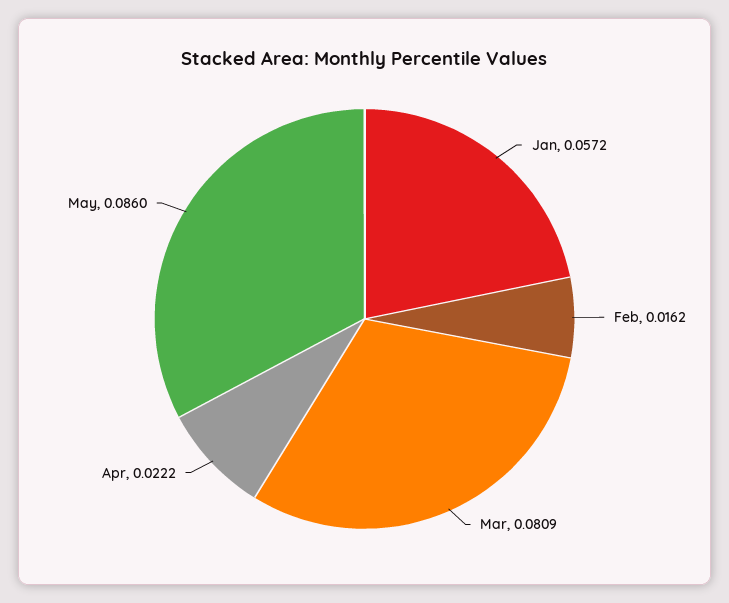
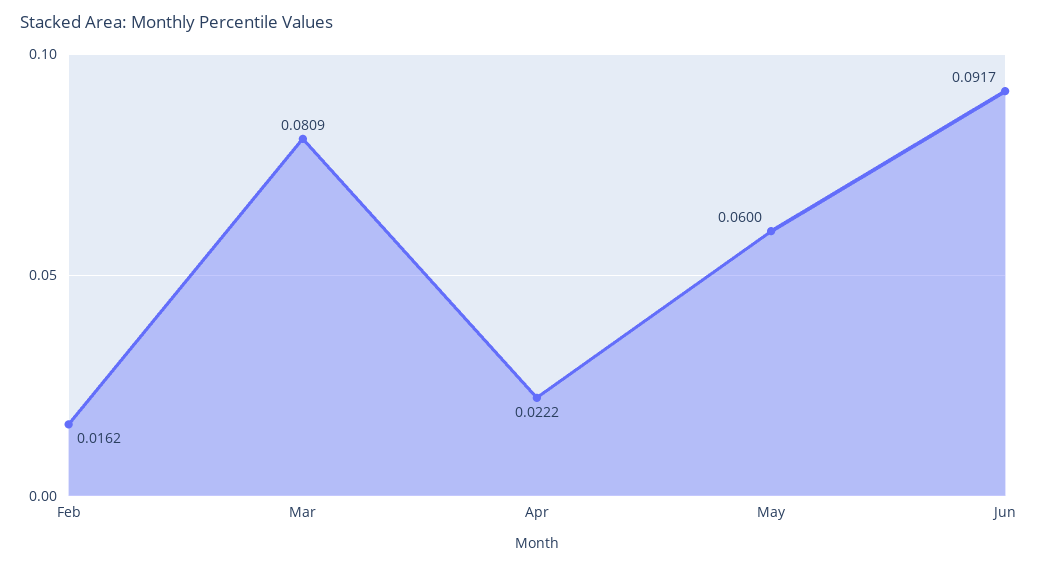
Jan: 0.0572 -> none
May: 0.086 -> 0.06
Jun: none -> 0.0917

